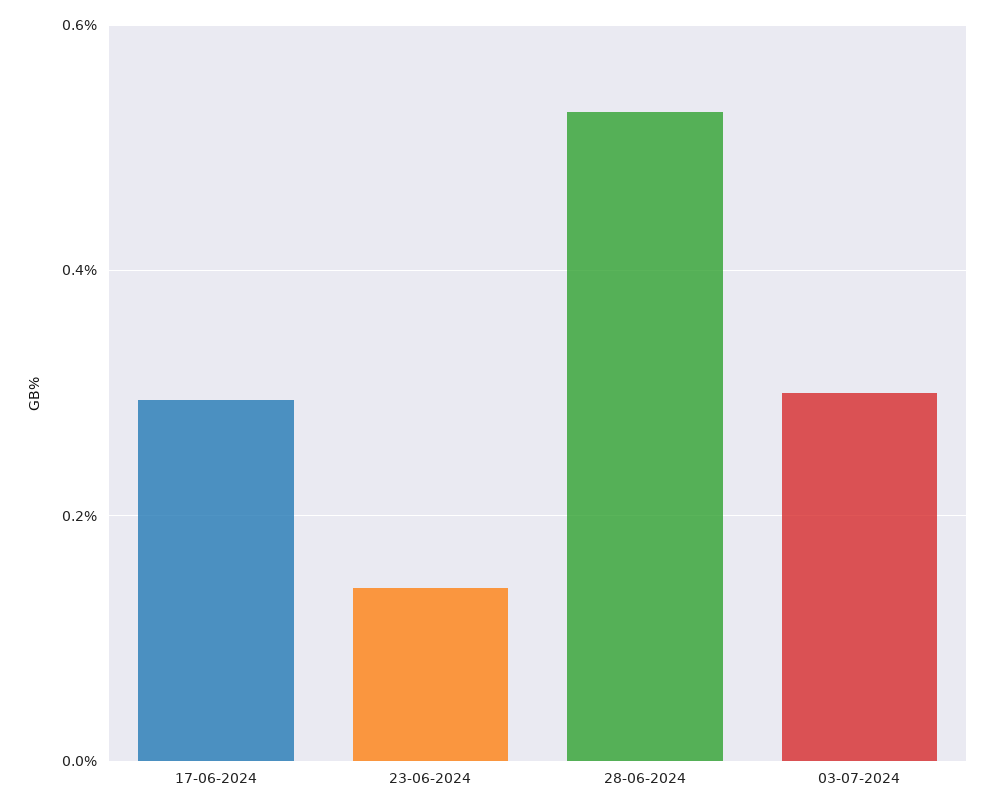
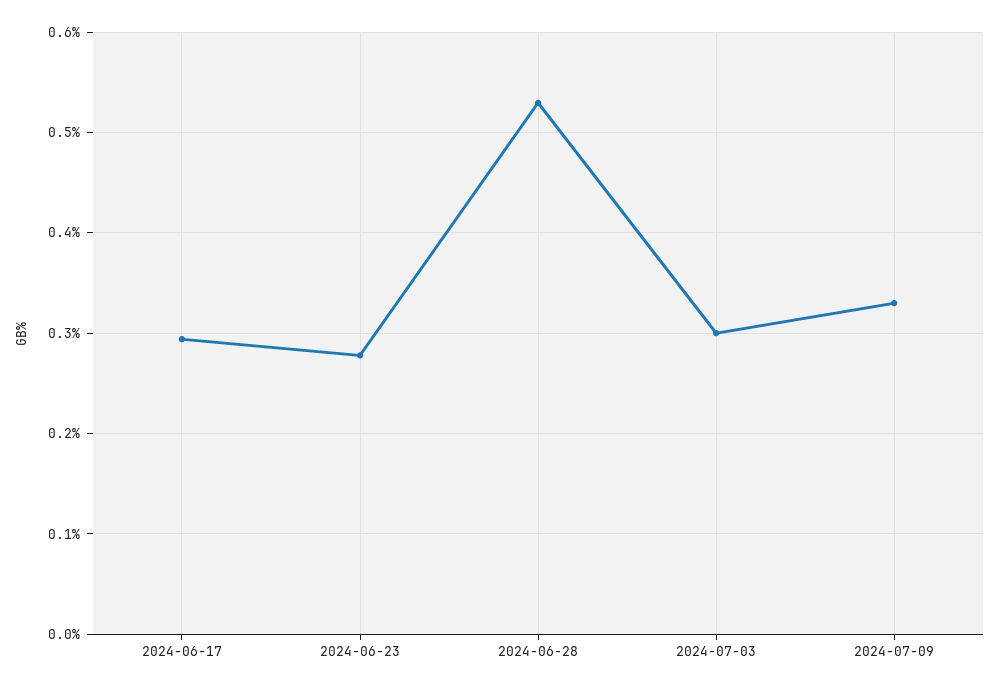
23-06-2024: 0.14 -> 0.28
2024-07-09: none -> 0.33

